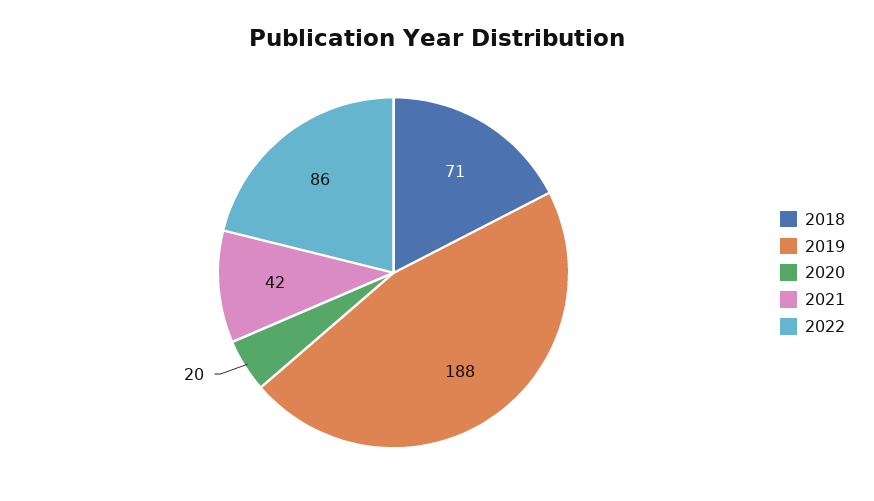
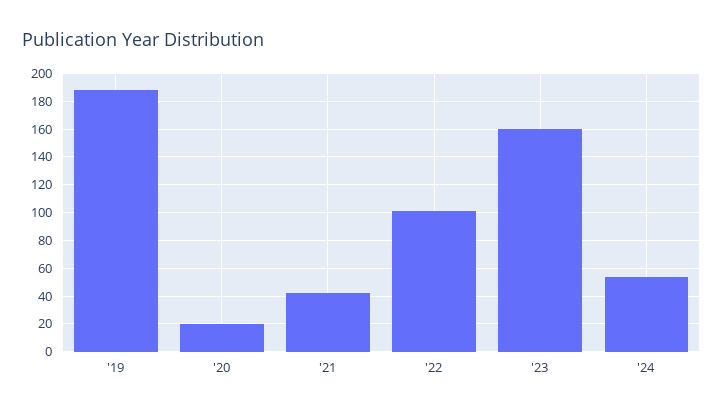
2018: 71 -> none
2022: 86 -> 100
'23: none -> 160
'24: none -> 55

